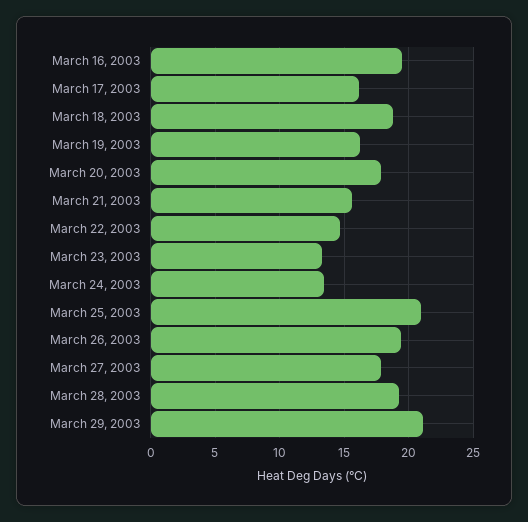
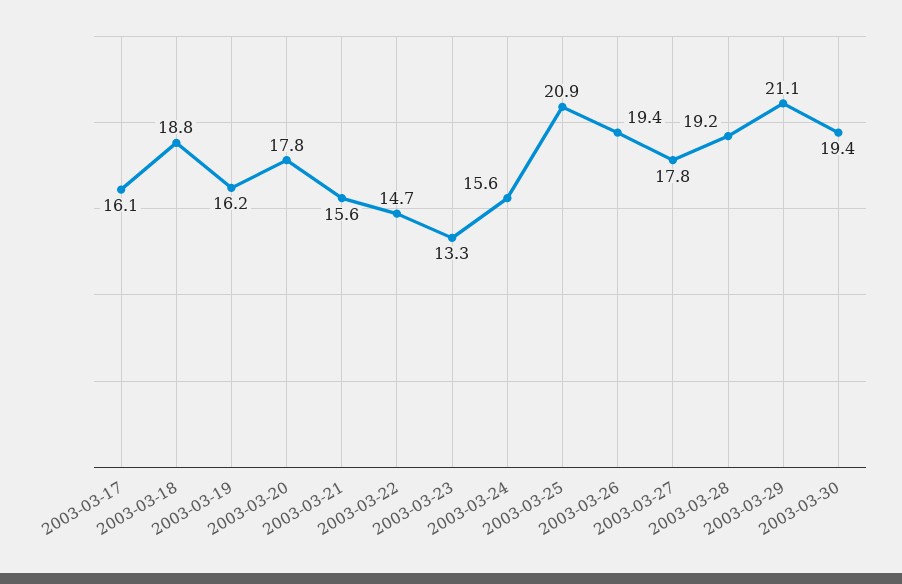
March 16, 2003: 19.5 -> none
March 24, 2003: 13.5 -> 15.6
2003-03-30: none -> 19.4

